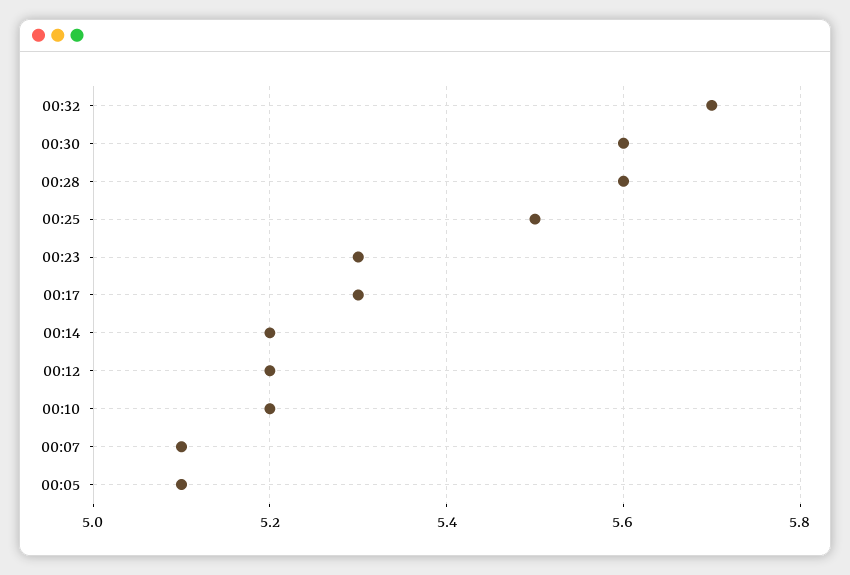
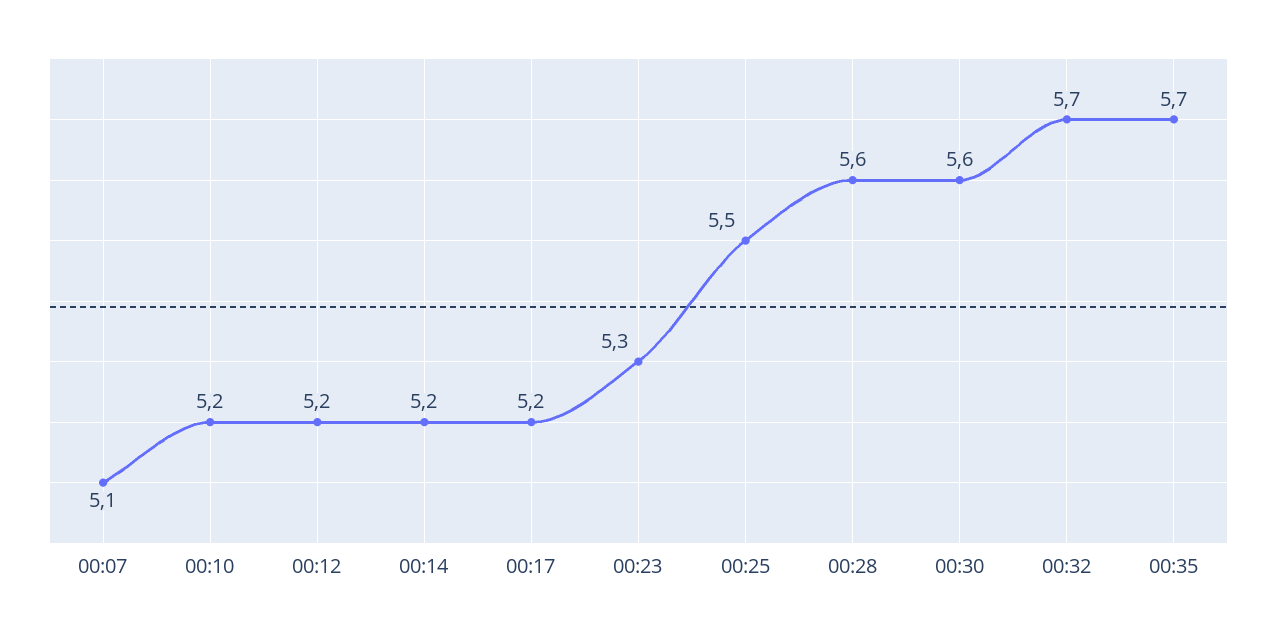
00:17: 5.3 -> 5.2
00:05: 5.1 -> none
00:35: none -> 5.7

